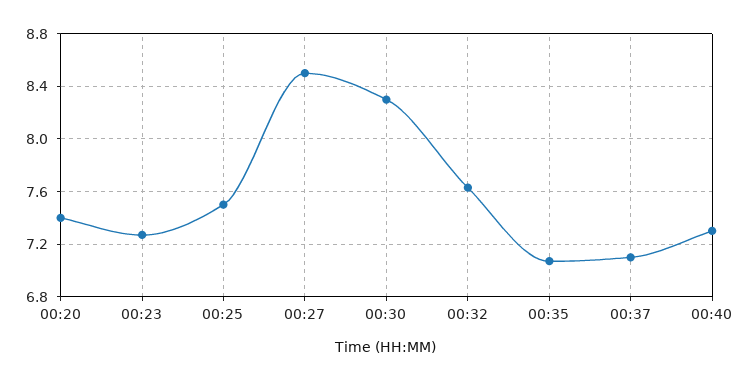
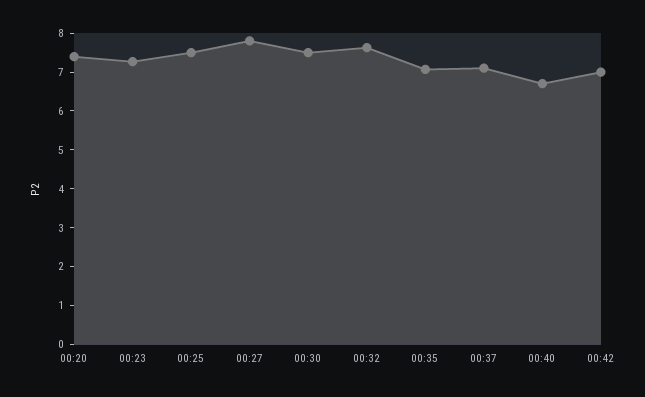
00:27: 8.5 -> 7.75
00:30: 8.3 -> 7.5
00:40: 7.3 -> 6.75
00:42: none -> 7

